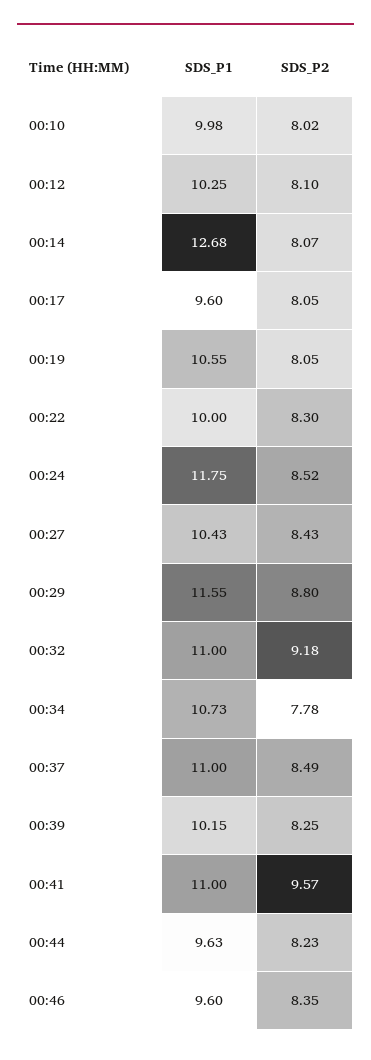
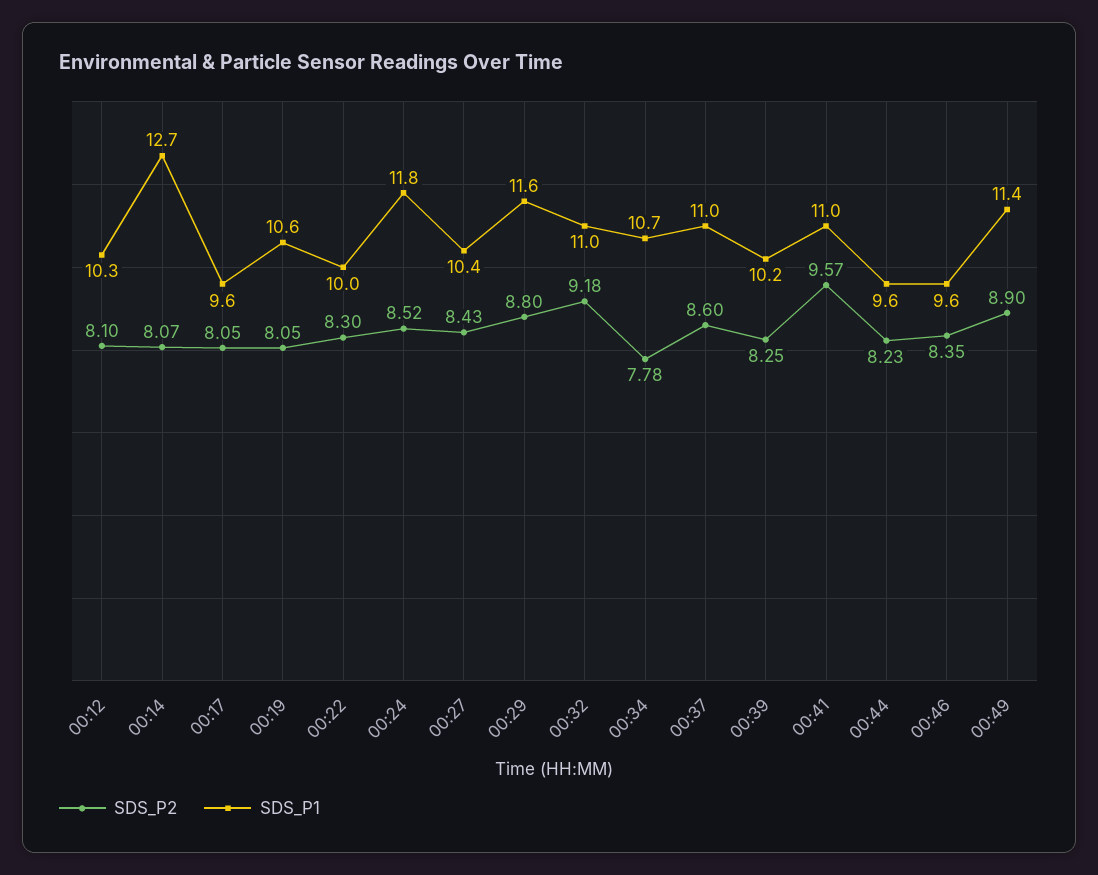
SDS_P1, 00:10: 9.98 -> none
SDS_P2, 00:10: 8.02 -> none
SDS_P2, 00:37: 8.49 -> 8.6
SDS_P2, 00:49: none -> 8.9
SDS_P1, 00:49: none -> 11.4

